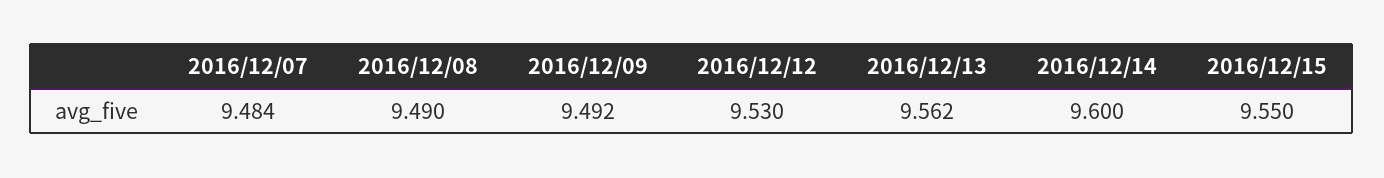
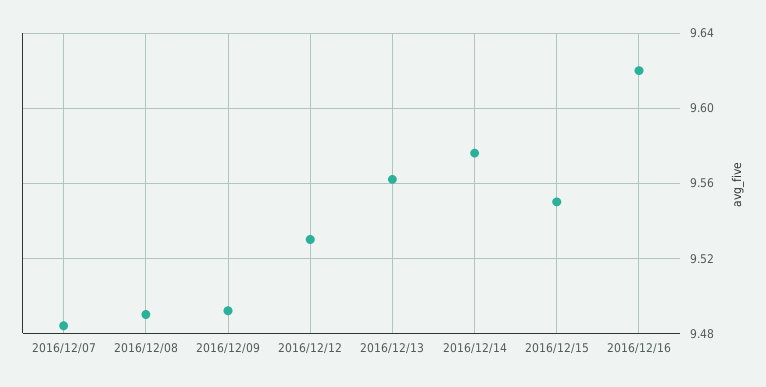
2016/12/14: 9.6 -> 9.575
2016/12/16: none -> 9.62

